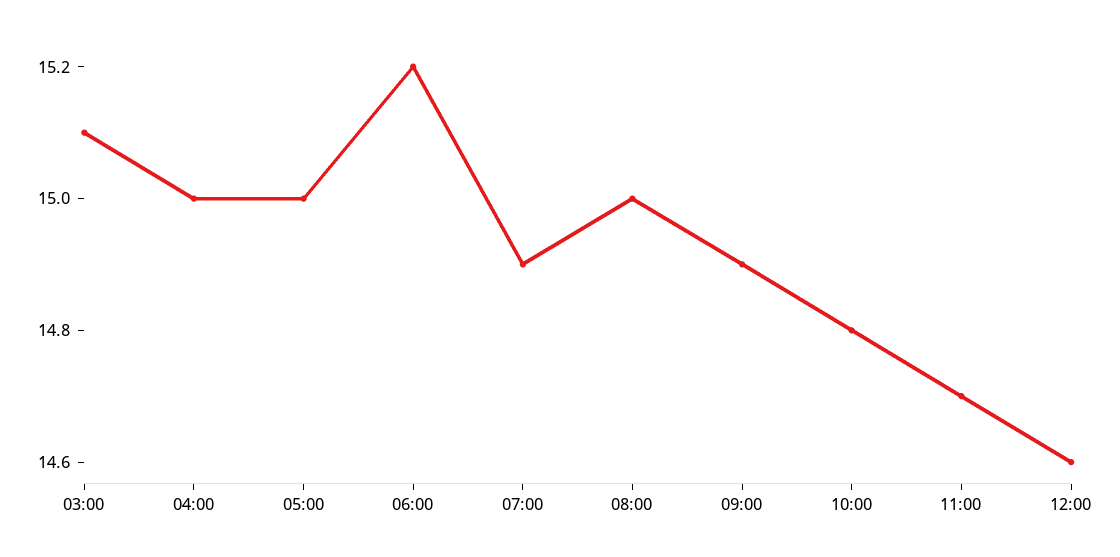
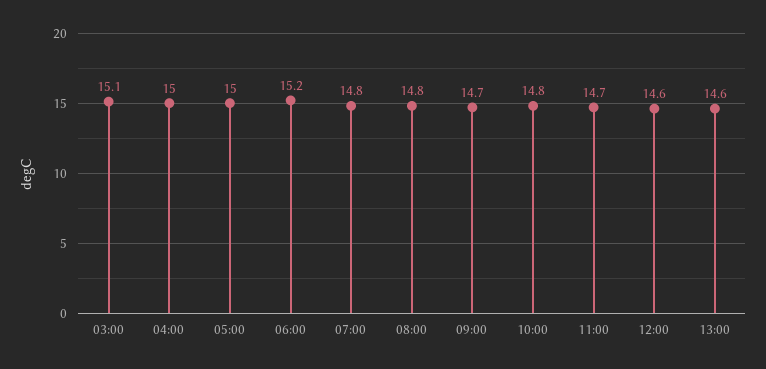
07:00: 14.9 -> 14.8
08:00: 15 -> 14.8
09:00: 14.9 -> 14.7
13:00: none -> 14.6

